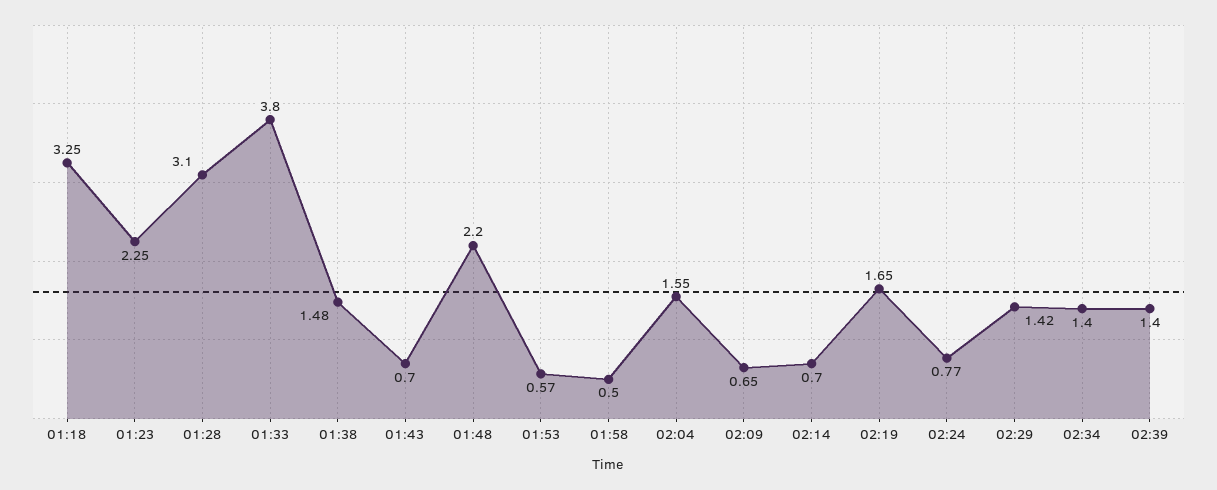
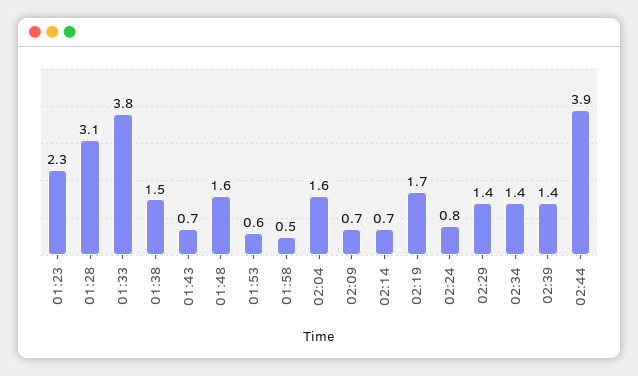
01:18: 3.25 -> none
01:48: 2.2 -> 1.6
02:44: none -> 3.9

